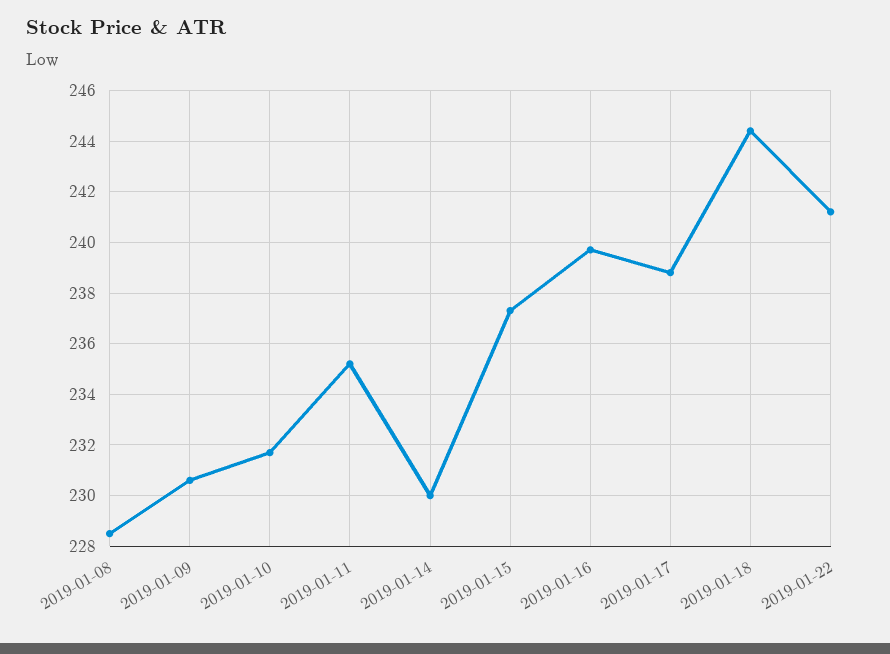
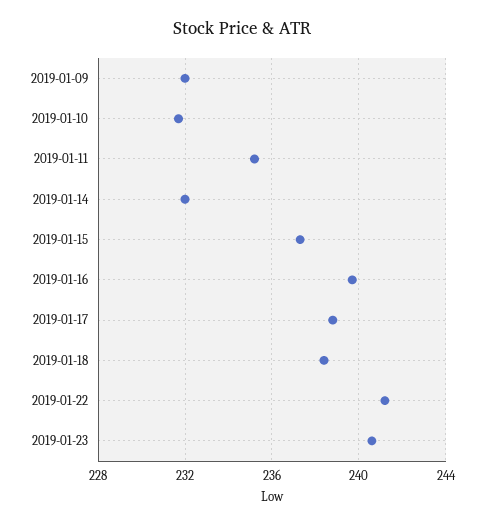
2019-01-08: 228.5 -> none
2019-01-09: 230.5 -> 232
2019-01-14: 230 -> 232
2019-01-18: 244.5 -> 238.5
2019-01-23: none -> 240.5

